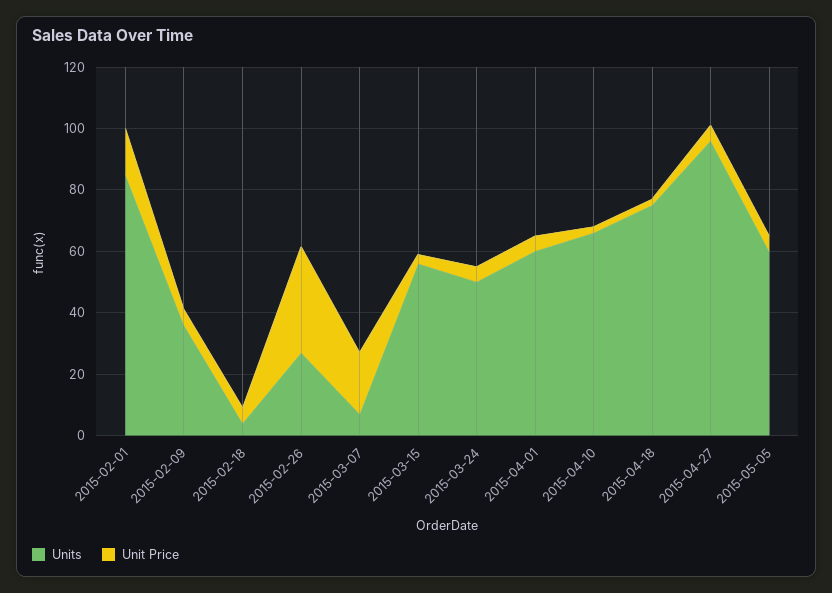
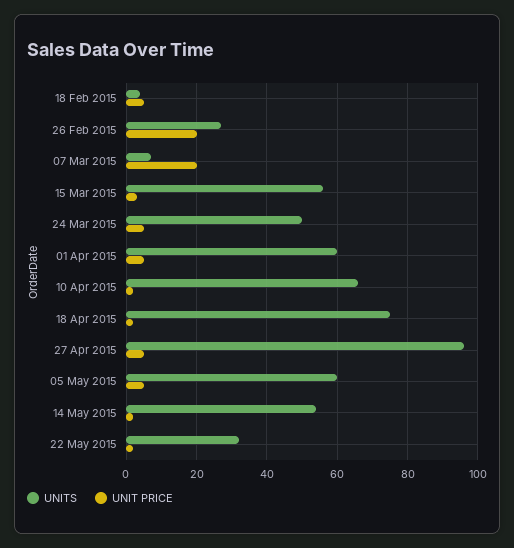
Units, 2015-02-01: 85 -> none
Unit Price, 2015-02-01: 15 -> none
Units, 2015-02-09: 35 -> none
Unit Price, 2015-02-09: 5 -> none
Unit Price, 2015-02-26: 35 -> 20
Units, 14 May 2015: none -> 54
Unit Price, 14 May 2015: none -> 2
Units, 22 May 2015: none -> 32
Unit Price, 22 May 2015: none -> 2

